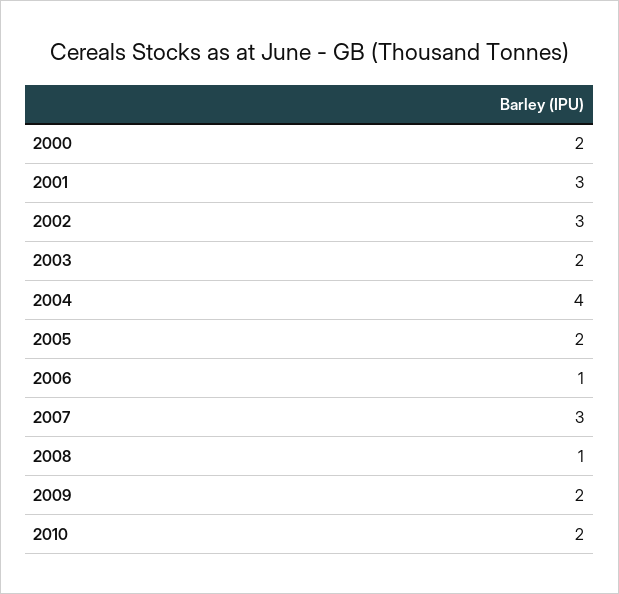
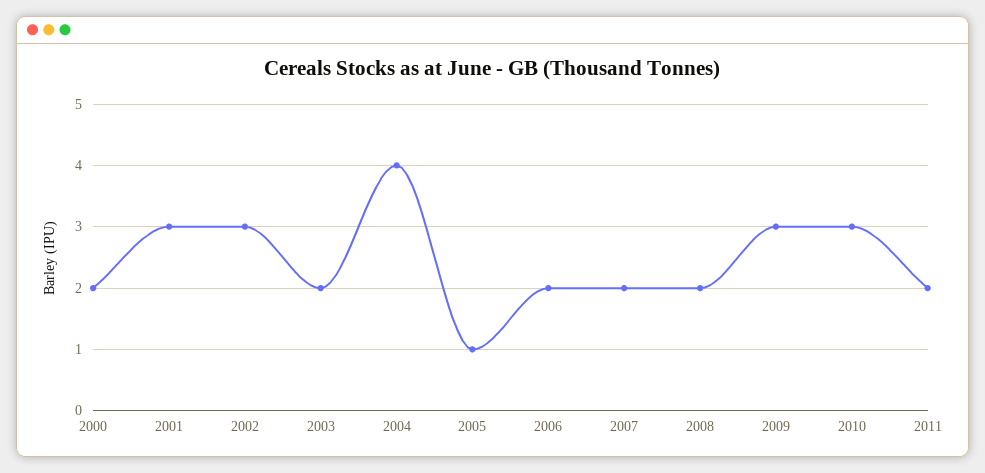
2005: 2 -> 1
2006: 1 -> 2
2007: 3 -> 2
2008: 1 -> 2
2009: 2 -> 3
2010: 2 -> 3
2011: none -> 2

